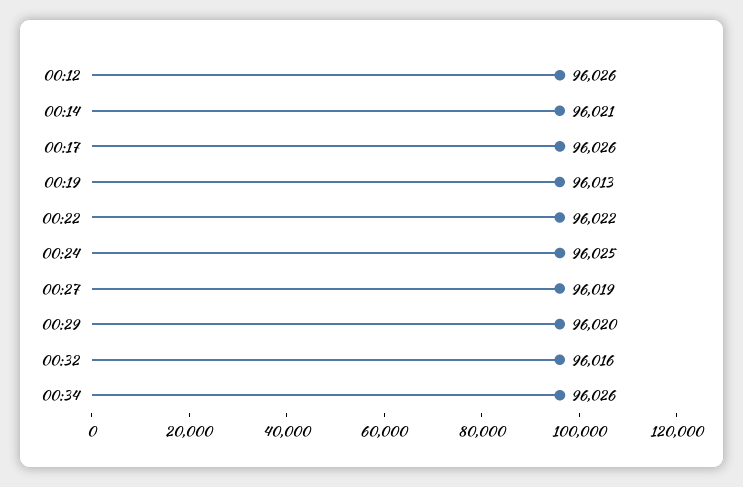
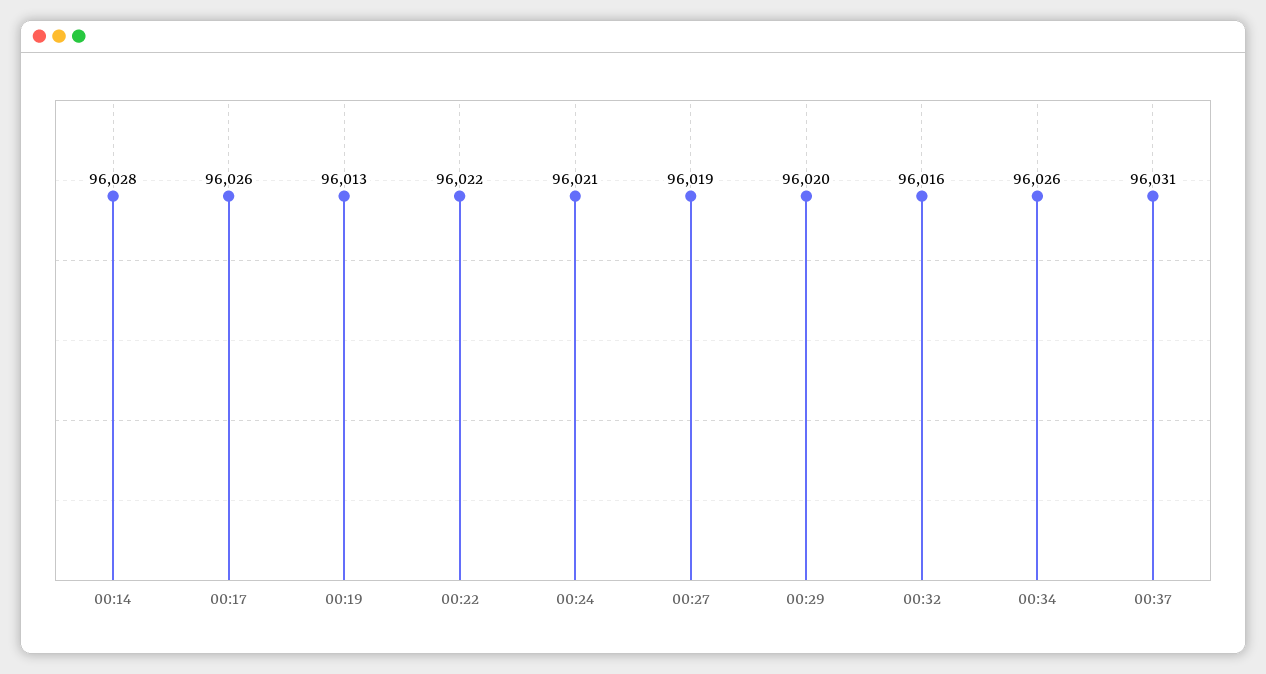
00:12: 96026 -> none
00:14: 96021 -> 96028
00:24: 96025 -> 96021
00:37: none -> 96031

